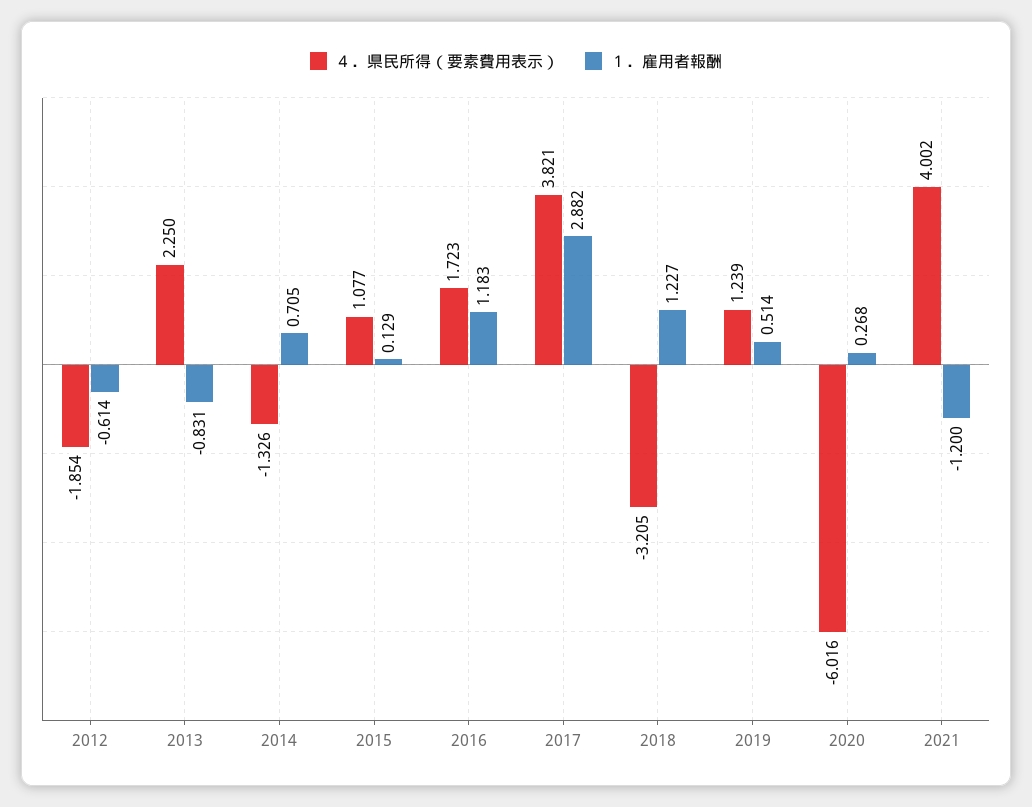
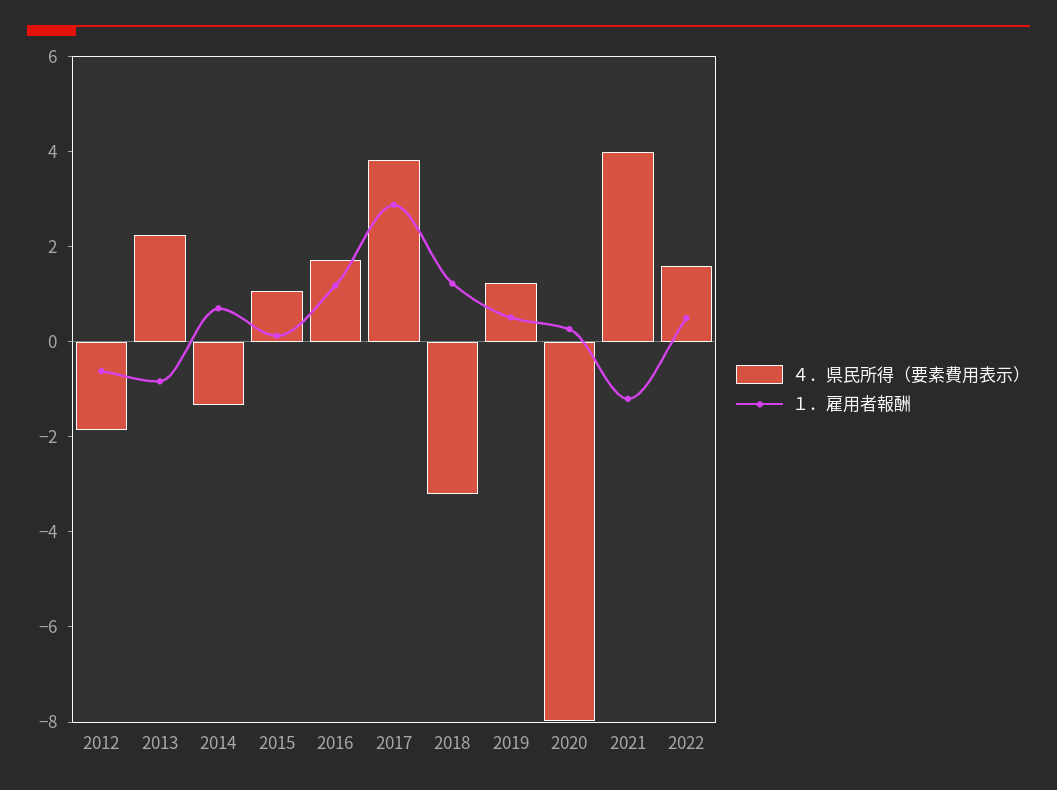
４．県民所得（要素費用表示）, 2020: -6.016 -> -8
４．県民所得（要素費用表示）, 2022: none -> 1.5
１．雇用者報酬, 2022: none -> 0.5

